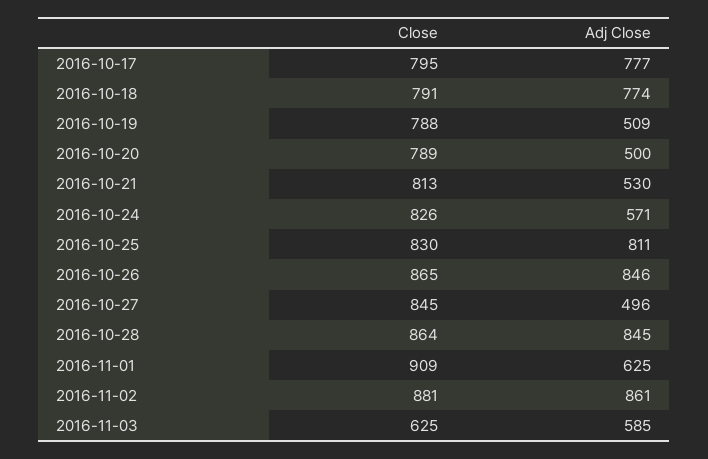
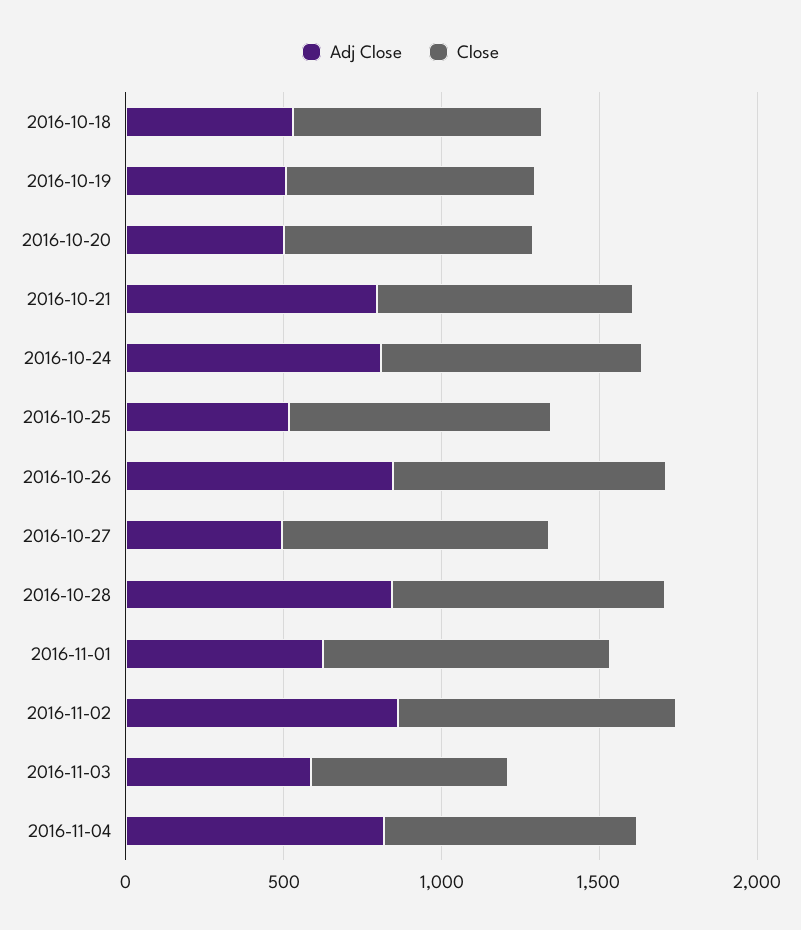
Close, 2016-10-17: 795 -> none
Adj Close, 2016-10-17: 777 -> none
Adj Close, 2016-10-18: 774 -> 500
Adj Close, 2016-10-21: 530 -> 800
Adj Close, 2016-10-24: 571 -> 800
Adj Close, 2016-10-25: 811 -> 500
Adj Close, 2016-11-04: none -> 800
Close, 2016-11-04: none -> 800

